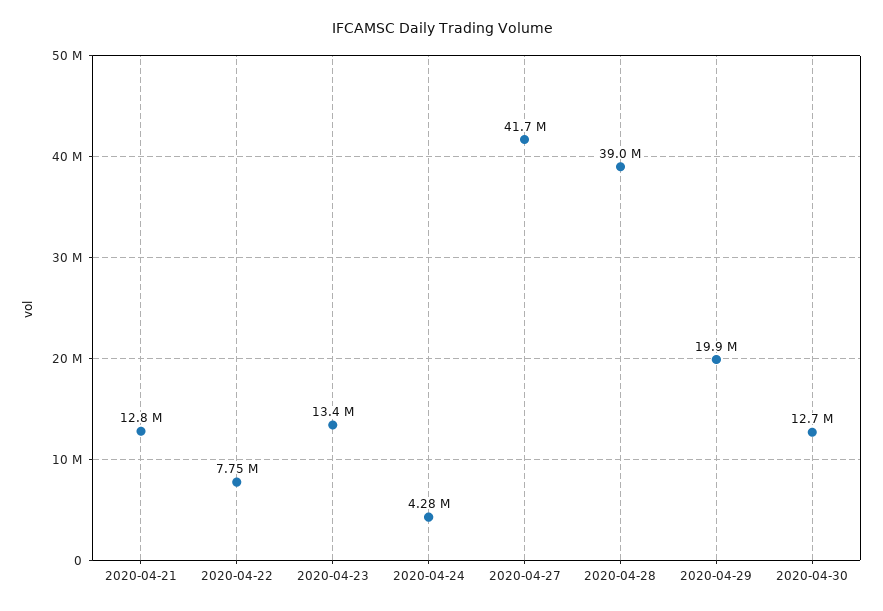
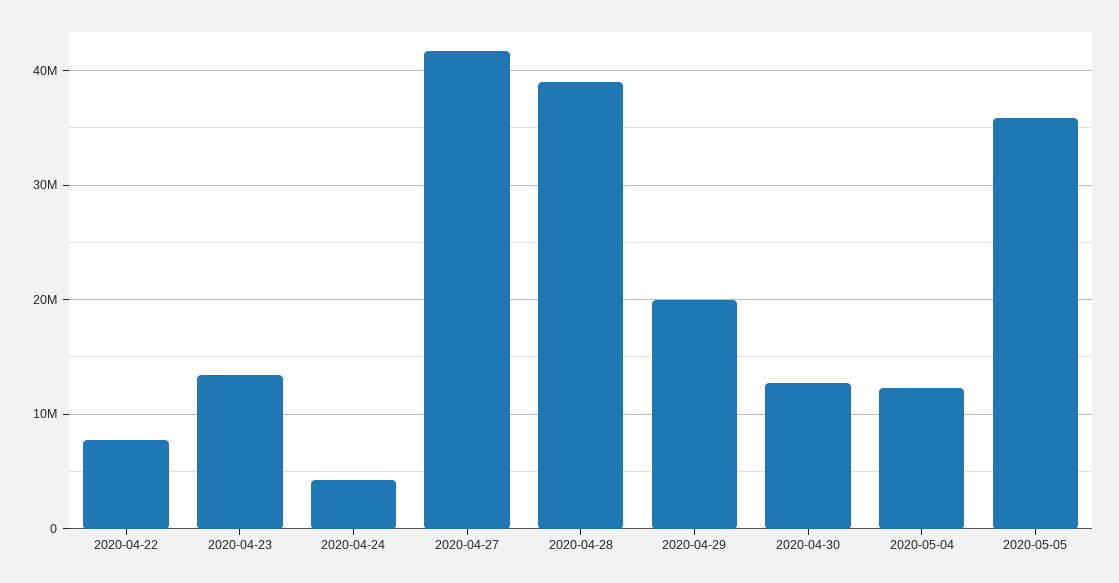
2020-04-21: 12800000 -> none
2020-05-04: none -> 12000000
2020-05-05: none -> 36000000

